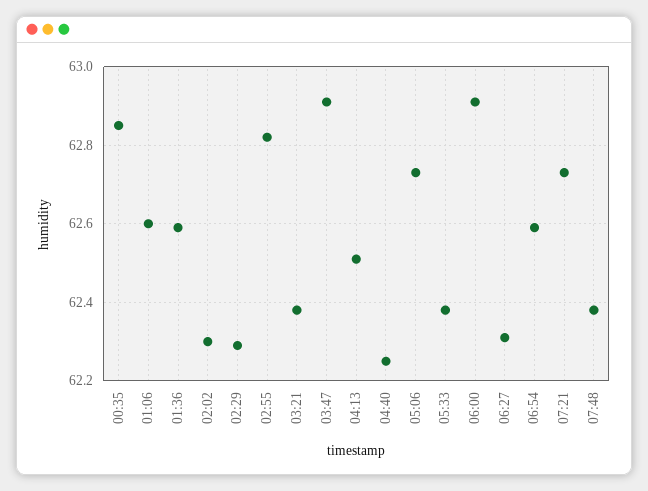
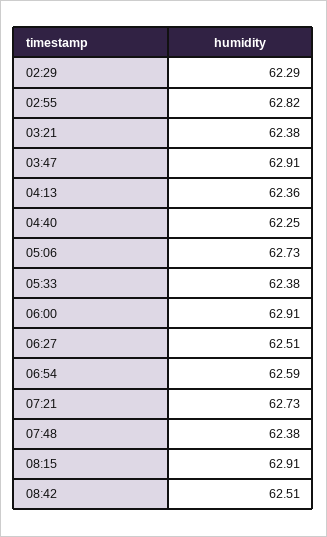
00:35: 62.85 -> none
01:06: 62.6 -> none
01:36: 62.6 -> none
02:02: 62.3 -> none
04:13: 62.5 -> 62.36
06:27: 62.3 -> 62.51
08:15: none -> 62.91
08:42: none -> 62.51

